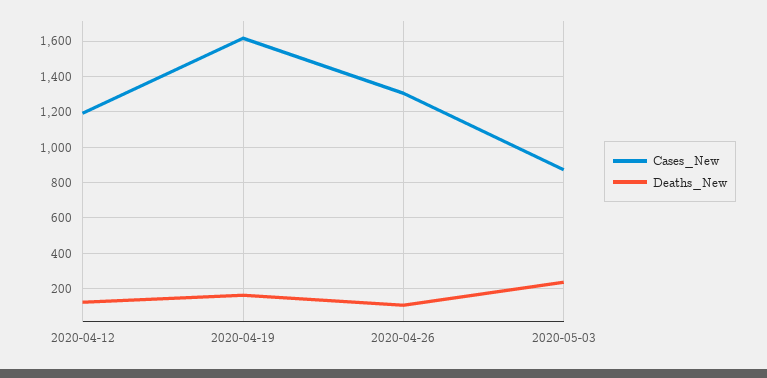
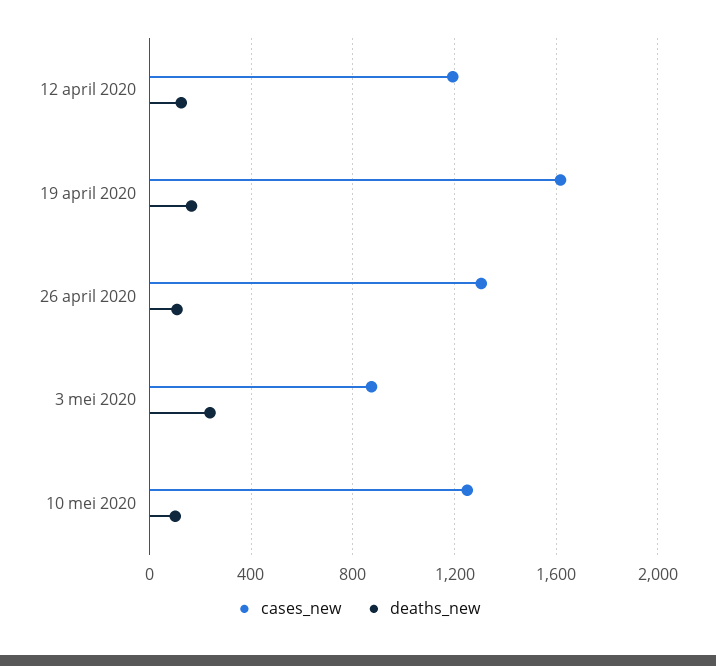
Cases_New, 10 mei 2020: none -> 1250
Deaths_New, 10 mei 2020: none -> 100

